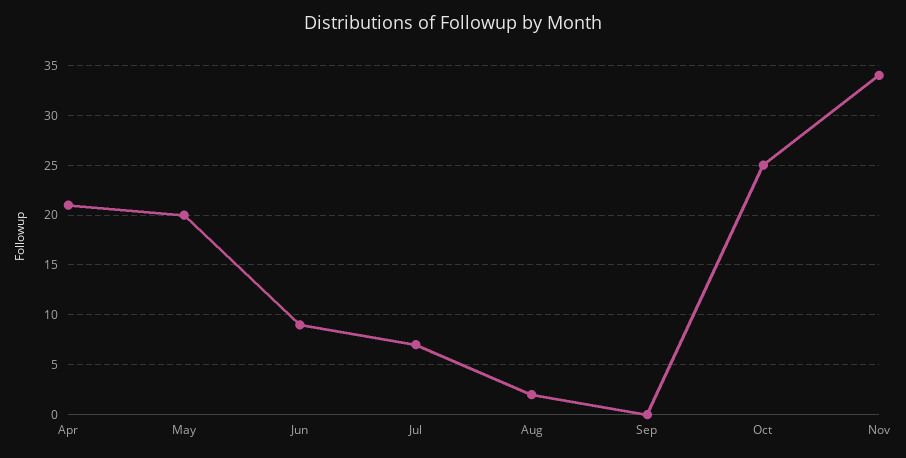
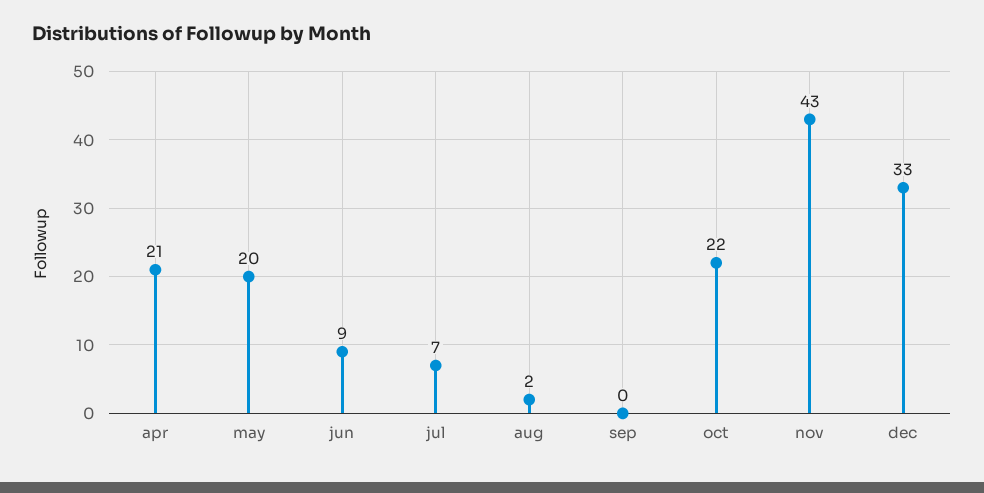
Oct: 25 -> 22
Nov: 34 -> 43
dec: none -> 33

